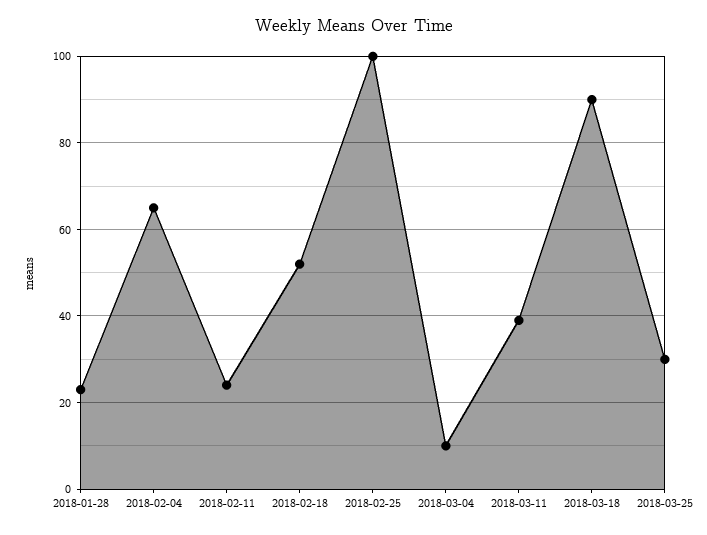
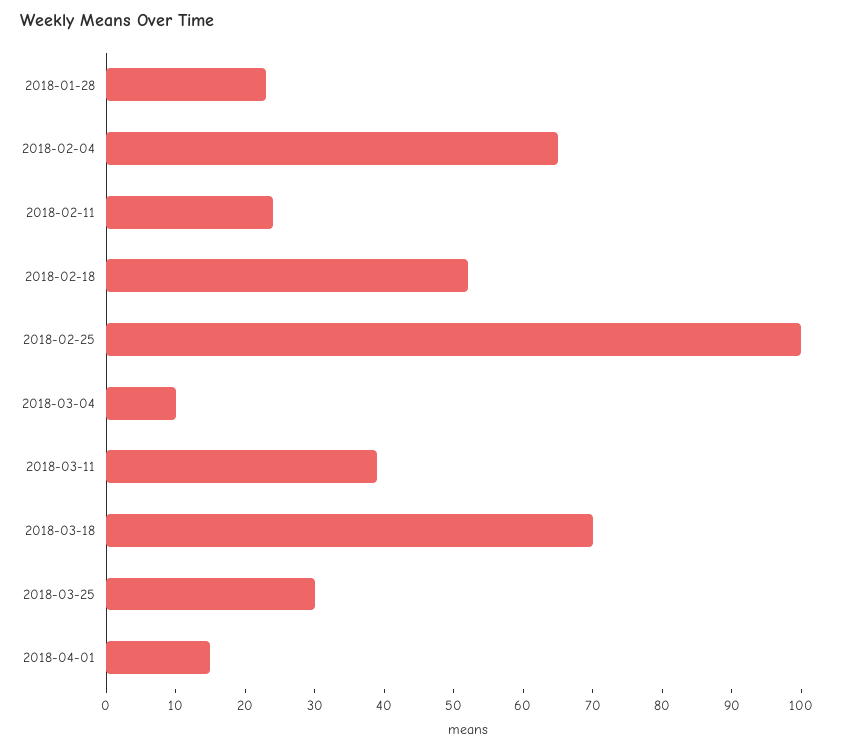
2018-03-18: 90 -> 70
2018-04-01: none -> 15

